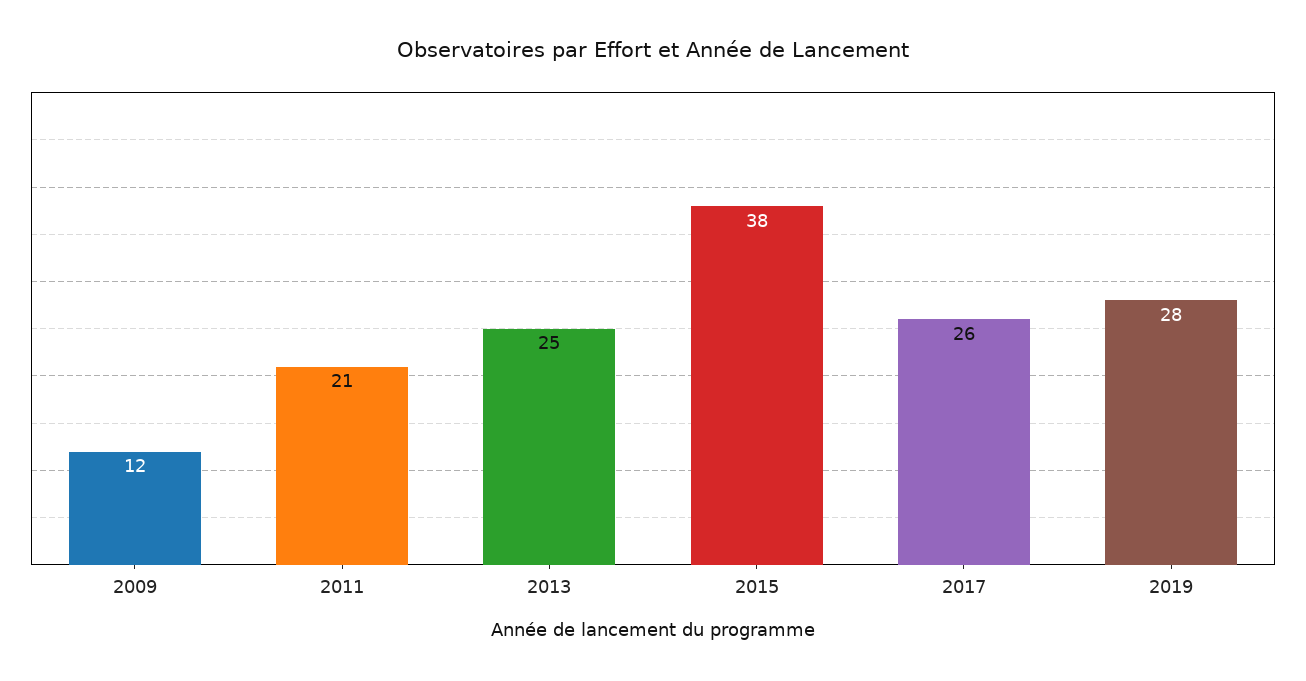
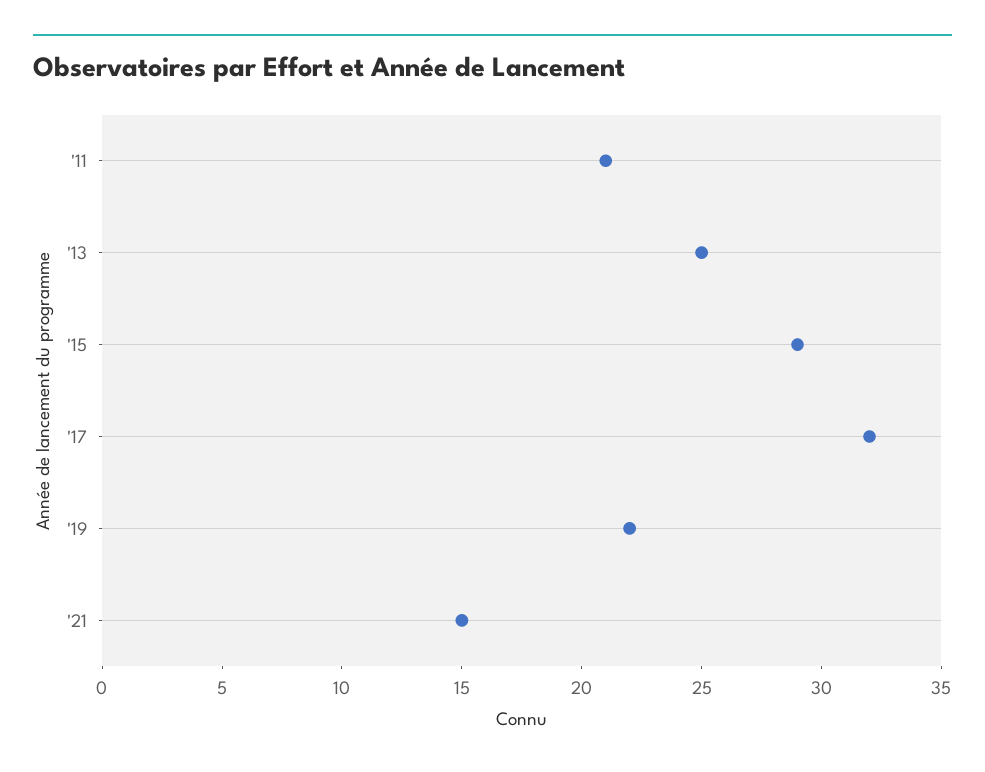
2009: 12 -> none
2015: 38 -> 29
2017: 26 -> 32
2019: 28 -> 22
'21: none -> 15

